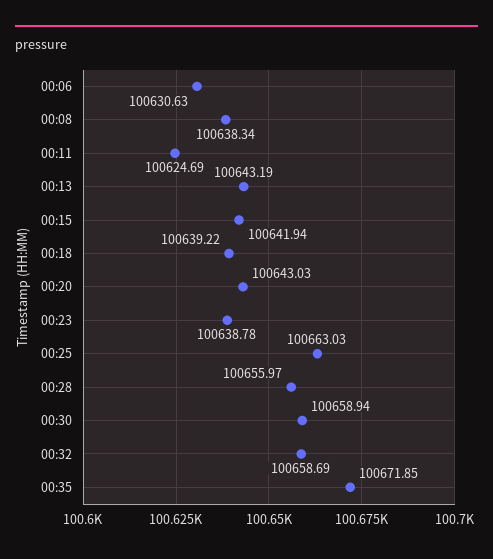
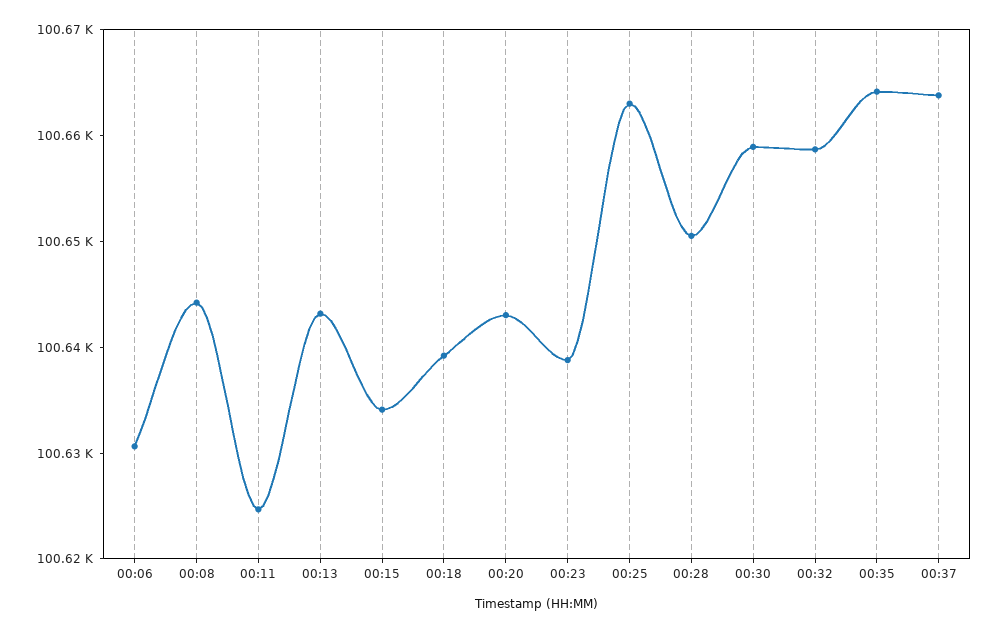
00:08: 100638.34 -> 100644
00:15: 100641.94 -> 100634
00:28: 100655.97 -> 100650
00:35: 100671.85 -> 100664
00:37: none -> 100664

